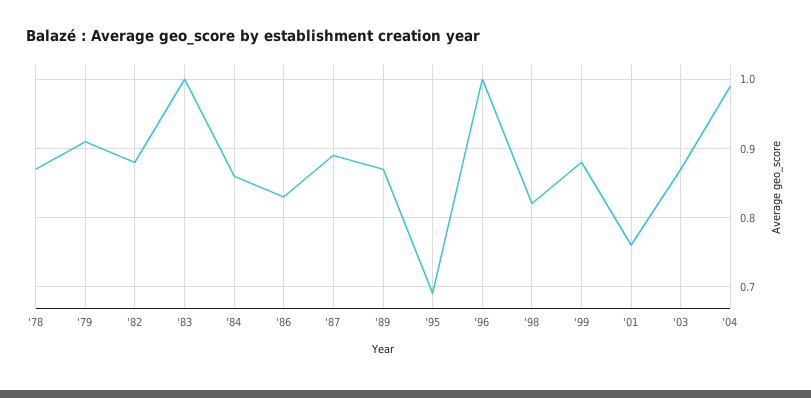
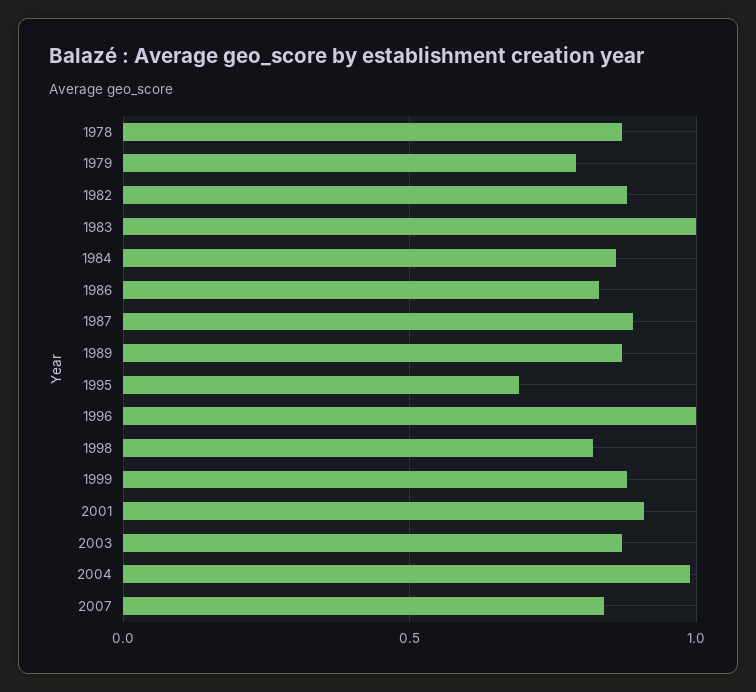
'79: 0.91 -> 0.8
'01: 0.76 -> 0.9
2007: none -> 0.85

